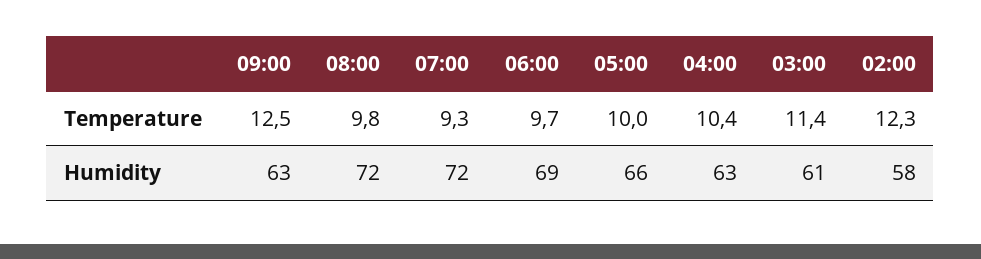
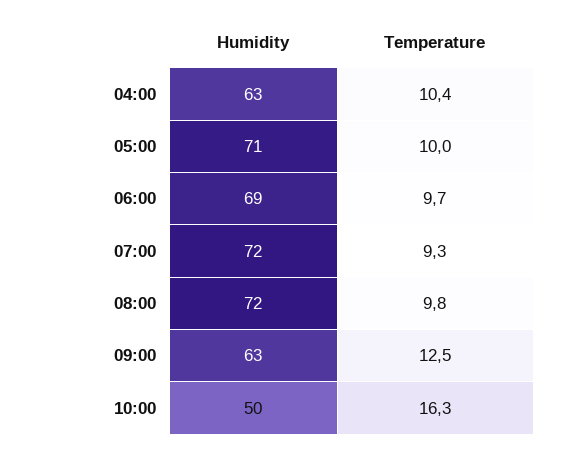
03:00, Temperature: 11.4 -> none
02:00, Temperature: 12.3 -> none
05:00, Humidity: 66 -> 71
03:00, Humidity: 61 -> none
02:00, Humidity: 58 -> none
10:00, Humidity: none -> 50
10:00, Temperature: none -> 16.3

